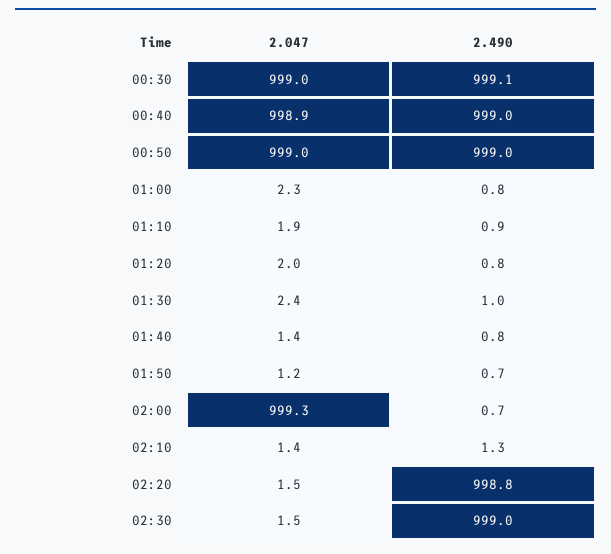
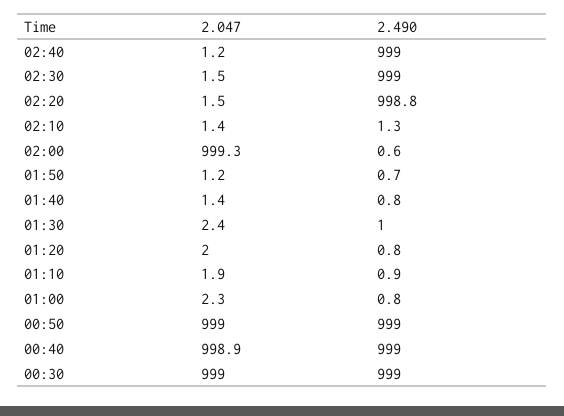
2.490, 00:30: 999.1 -> 999
2.490, 02:00: 0.7 -> 0.6
2.047, 02:40: none -> 1.2
2.490, 02:40: none -> 999

